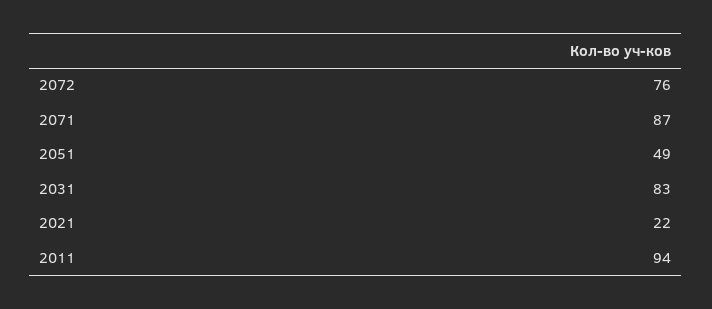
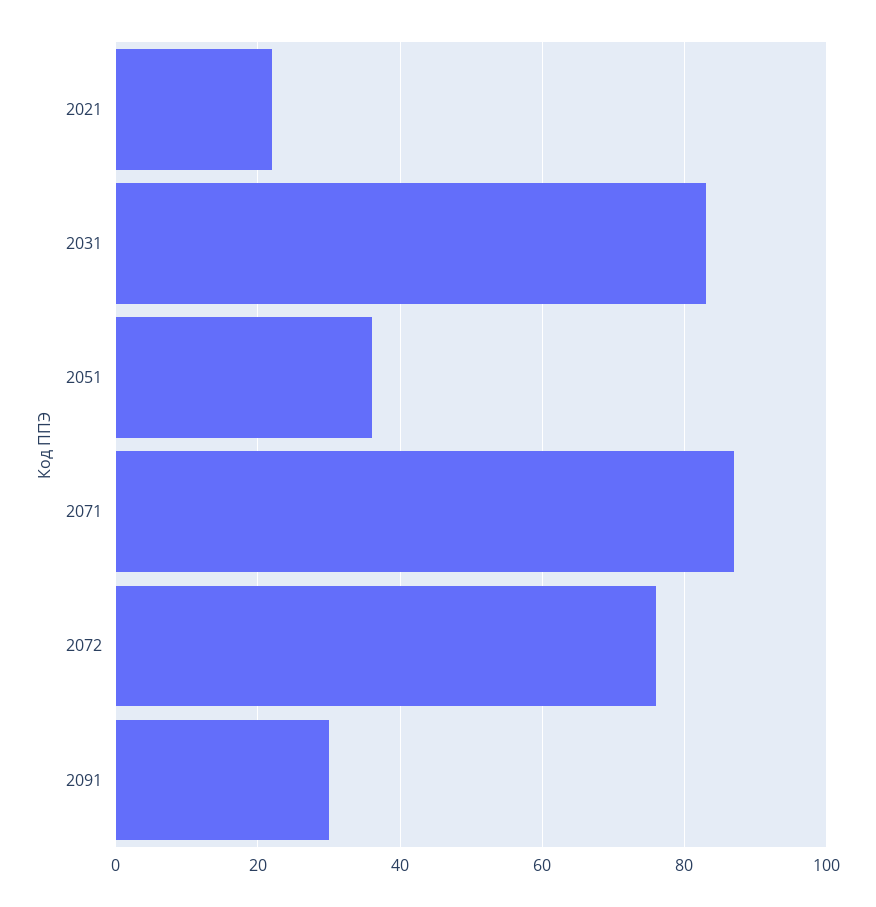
2051: 49 -> 35
2011: 94 -> none
2091: none -> 30

